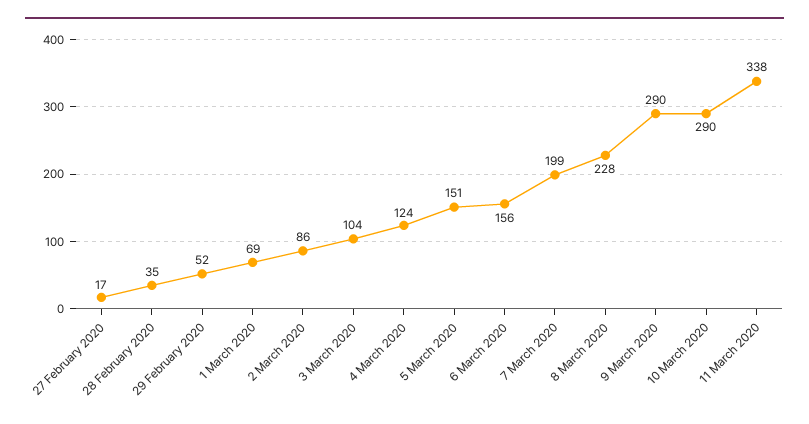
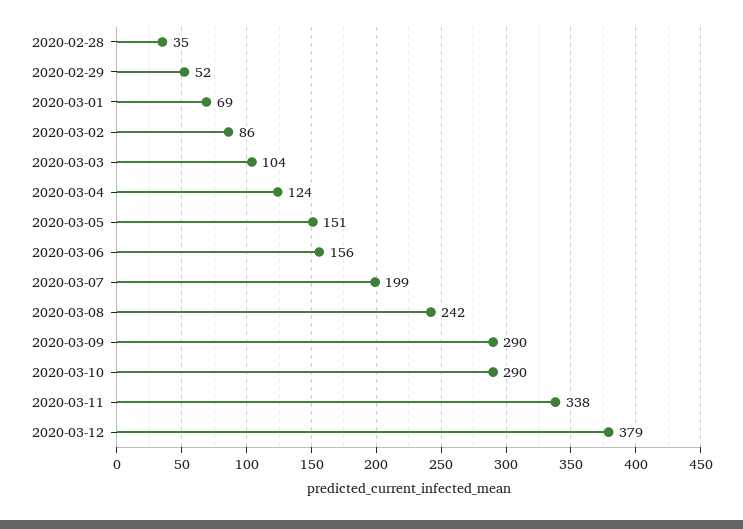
27 February 2020: 17 -> none
8 March 2020: 228 -> 242
2020-03-12: none -> 379

